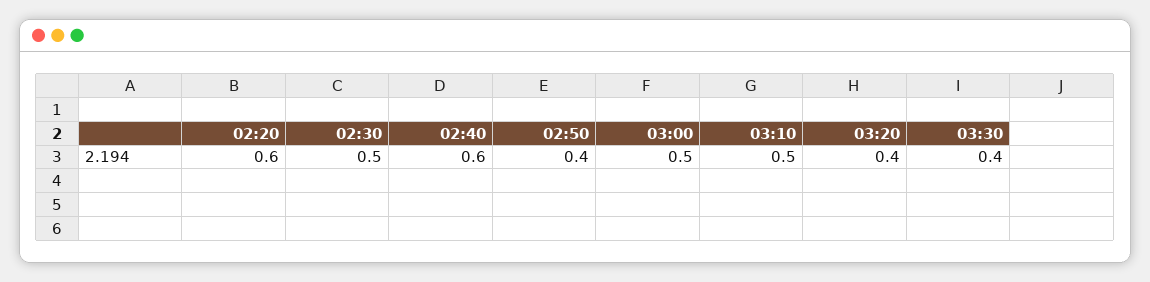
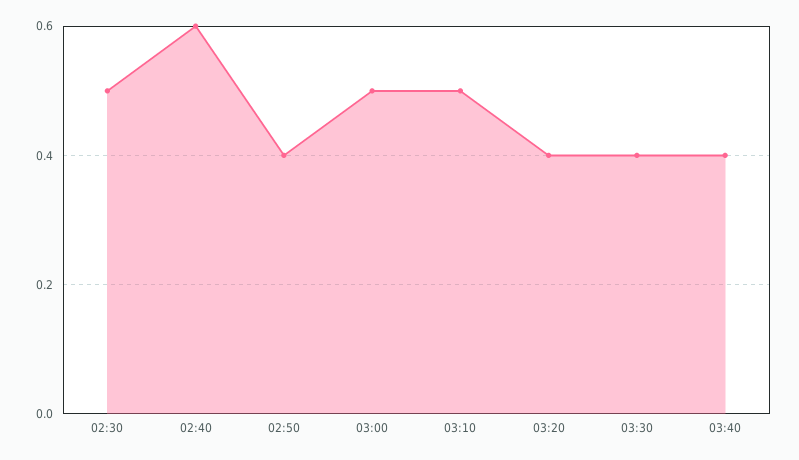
02:20: 0.6 -> none
03:40: none -> 0.4

